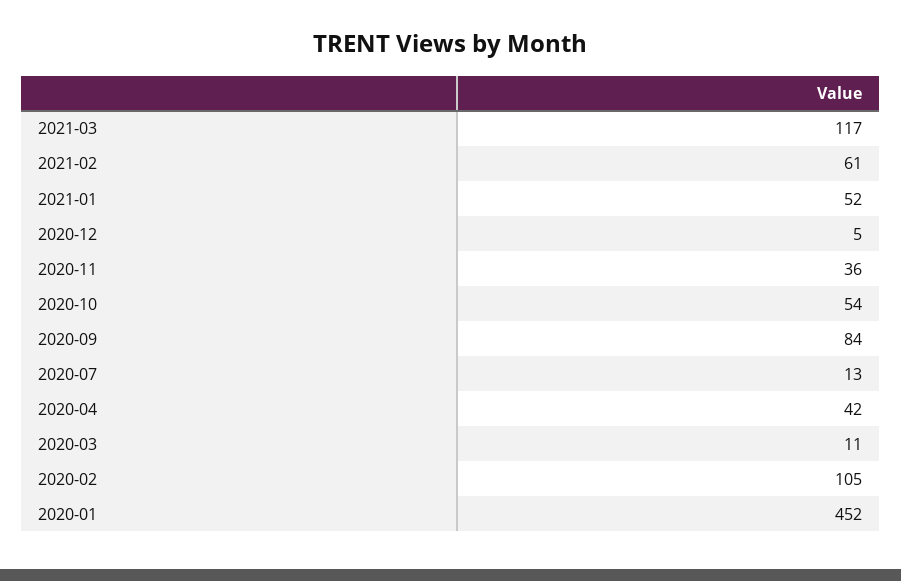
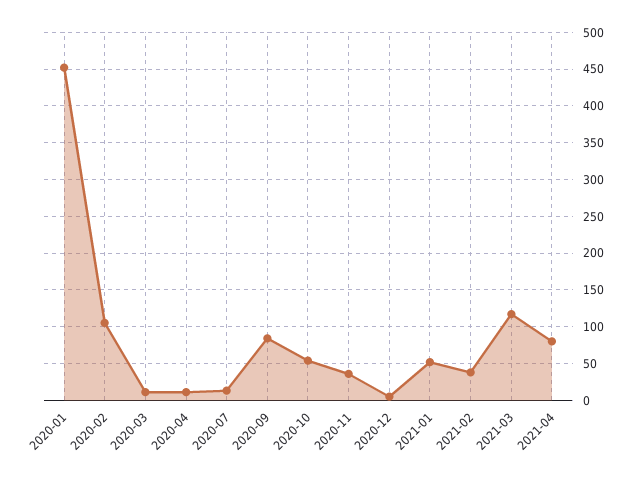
2021-02: 61 -> 40
2020-04: 42 -> 10
2021-04: none -> 80

